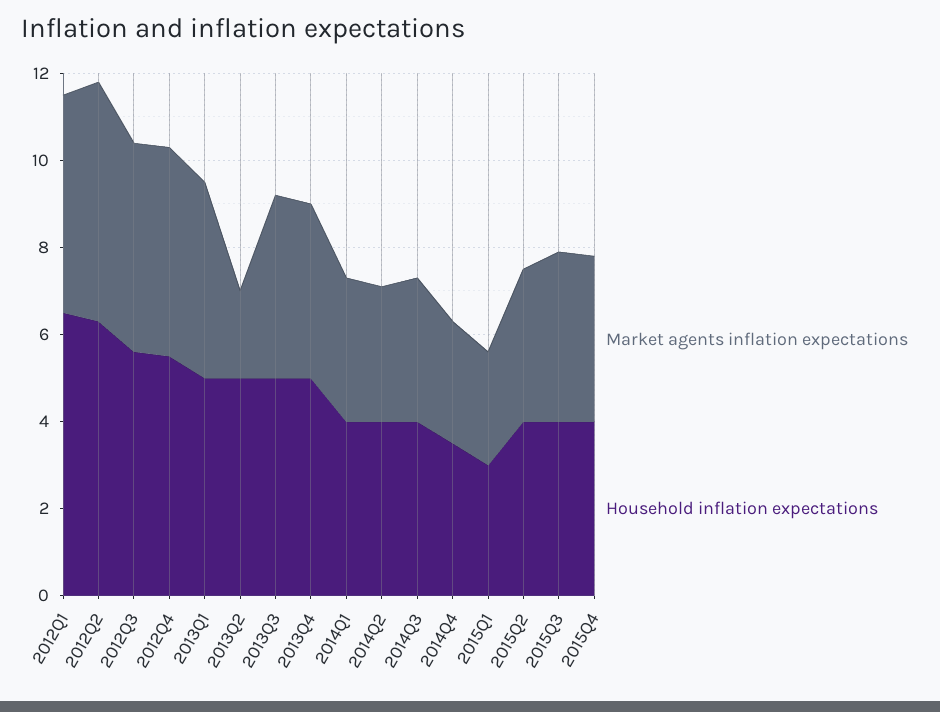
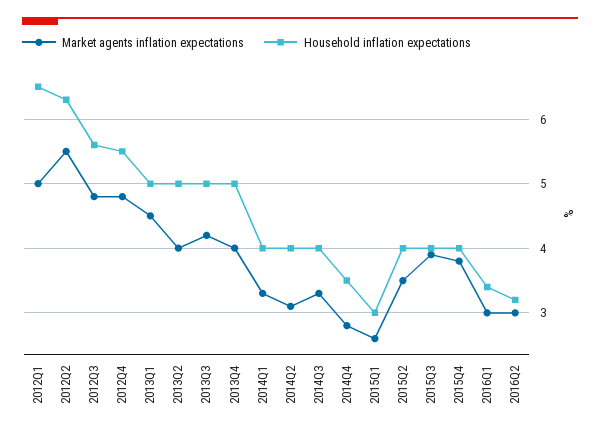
Market agents inflation expectations, 2013Q2: 2 -> 4
Market agents inflation expectations, 2016Q1: none -> 3
Household inflation expectations, 2016Q1: none -> 3.4
Market agents inflation expectations, 2016Q2: none -> 3
Household inflation expectations, 2016Q2: none -> 3.2

